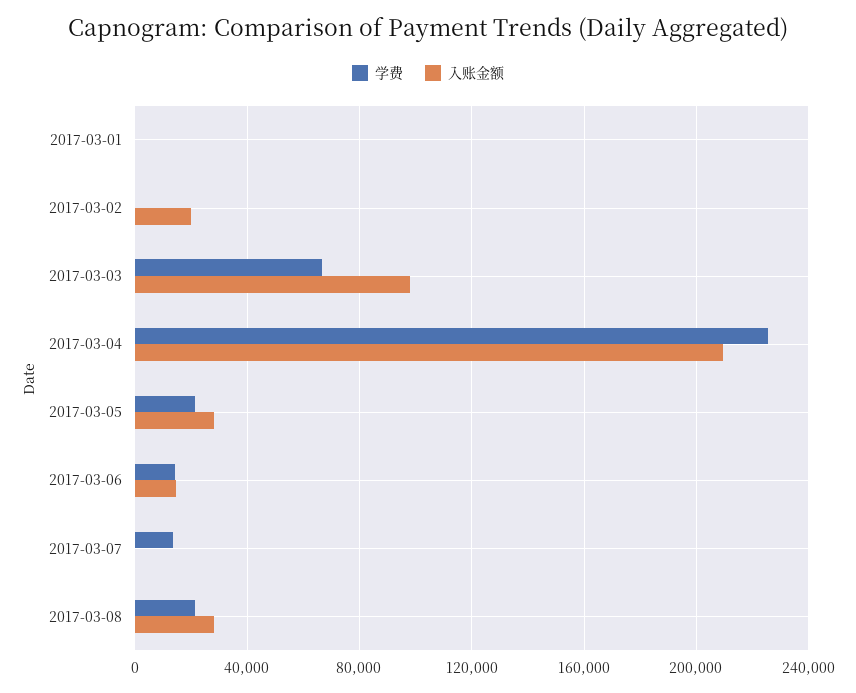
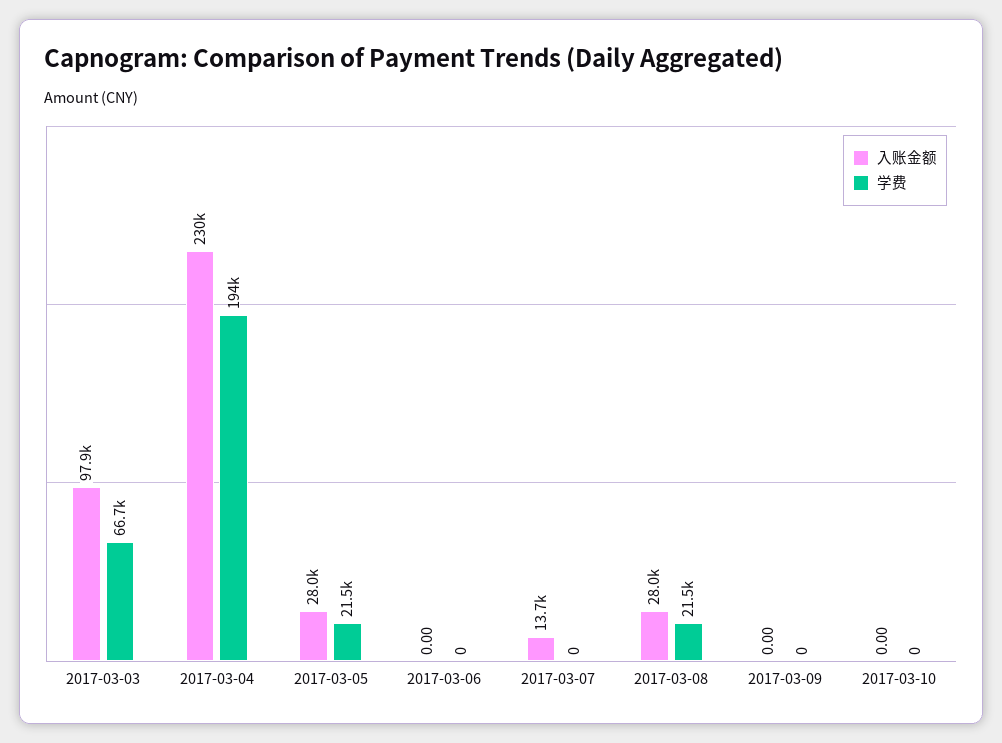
学费, 2017-03-01: 0 -> none
入账金额, 2017-03-01: 0 -> none
学费, 2017-03-02: 0 -> none
入账金额, 2017-03-02: 20000 -> none
学费, 2017-03-04: 225000 -> 194000
入账金额, 2017-03-04: 210000 -> 230000
学费, 2017-03-06: 15000 -> 0
入账金额, 2017-03-06: 15000 -> 0
学费, 2017-03-07: 15000 -> 0
入账金额, 2017-03-07: 0 -> 13700
入账金额, 2017-03-09: none -> 0
学费, 2017-03-09: none -> 0
入账金额, 2017-03-10: none -> 0
学费, 2017-03-10: none -> 0

